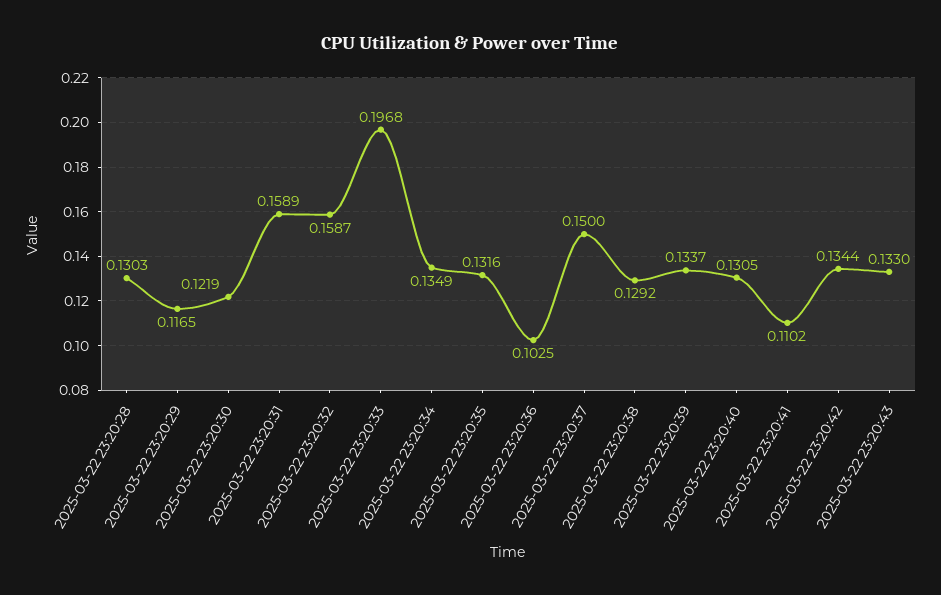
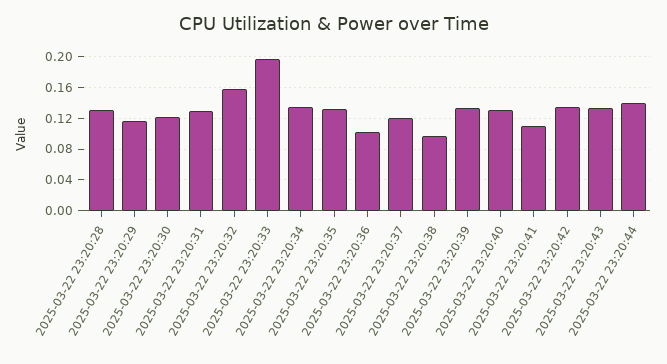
2025-03-22 23:20:31: 0.1589 -> 0.13
2025-03-22 23:20:37: 0.15 -> 0.12
2025-03-22 23:20:38: 0.1292 -> 0.1
2025-03-22 23:20:44: none -> 0.14

